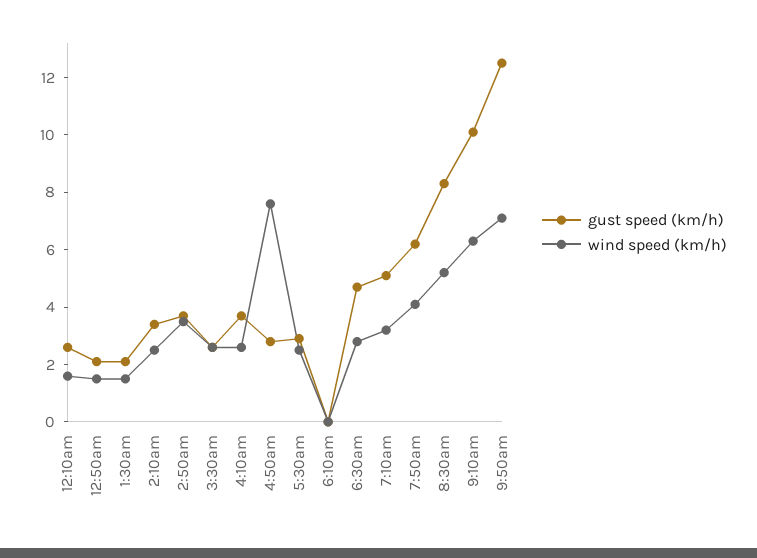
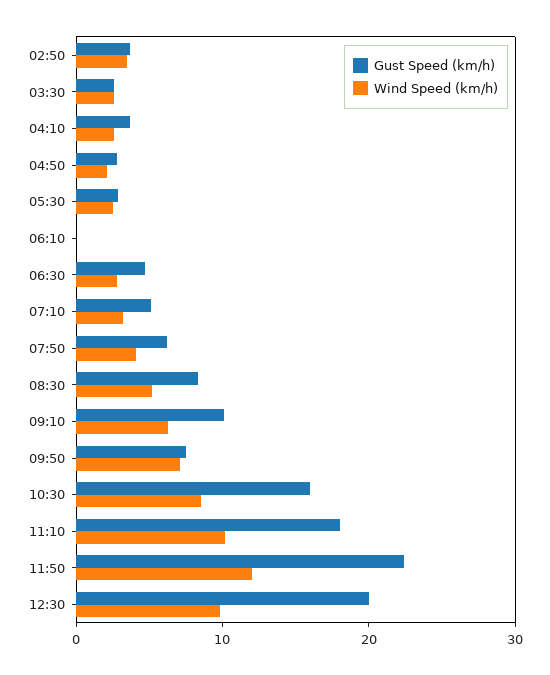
gust speed (km/h), 12:10am: 2.5 -> none
wind speed (km/h), 12:10am: 1.5 -> none
gust speed (km/h), 12:50am: 2 -> none
wind speed (km/h), 12:50am: 1.5 -> none
gust speed (km/h), 1:30am: 2 -> none
wind speed (km/h), 1:30am: 1.5 -> none
gust speed (km/h), 2:10am: 3.5 -> none
wind speed (km/h), 2:10am: 2.5 -> none
wind speed (km/h), 4:50am: 7.5 -> 2
gust speed (km/h), 9:50am: 12.5 -> 8
gust speed (km/h), 10:30: none -> 16
wind speed (km/h), 10:30: none -> 8
gust speed (km/h), 11:10: none -> 18
wind speed (km/h), 11:10: none -> 10
gust speed (km/h), 11:50: none -> 22
wind speed (km/h), 11:50: none -> 12
gust speed (km/h), 12:30: none -> 20
wind speed (km/h), 12:30: none -> 10

